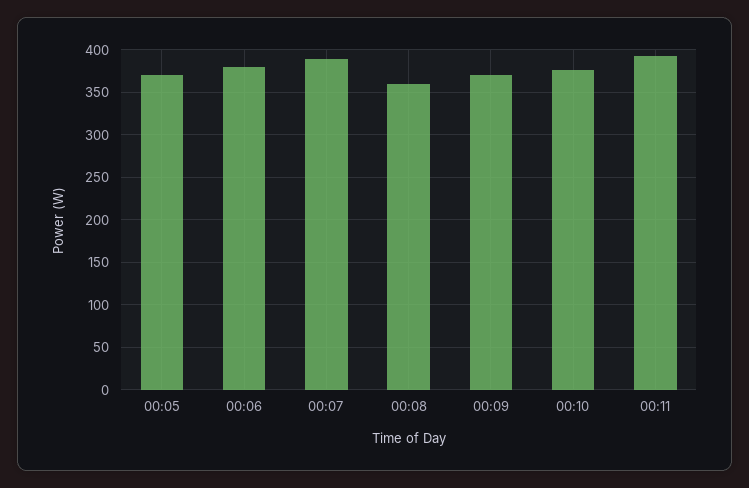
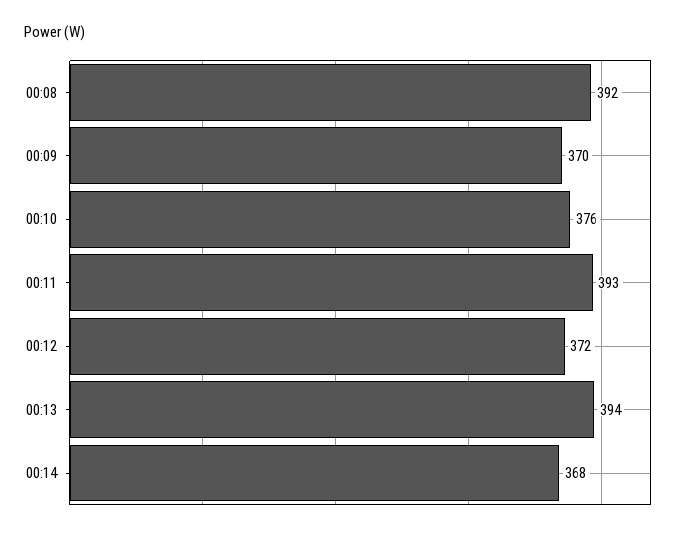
00:05: 370 -> none
00:06: 380 -> none
00:07: 390 -> none
00:08: 360 -> 392
00:12: none -> 372
00:13: none -> 394
00:14: none -> 368

